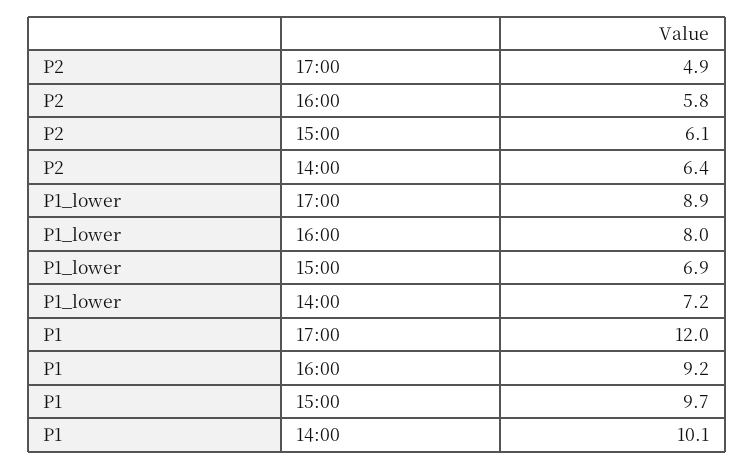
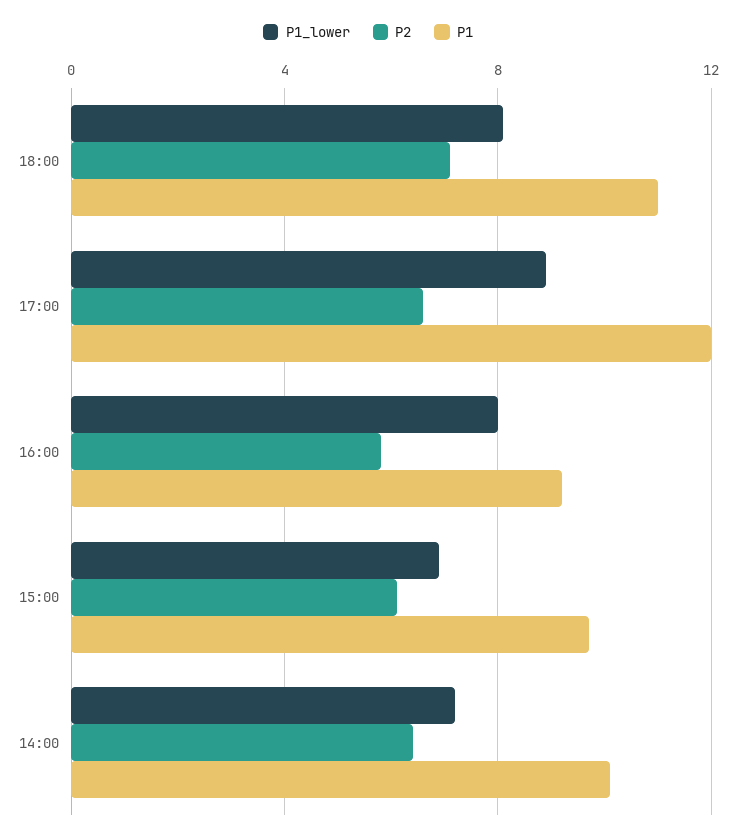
P2, 17:00: 4.9 -> 6.5
P1_lower, 18:00: none -> 8
P2, 18:00: none -> 7
P1, 18:00: none -> 11

